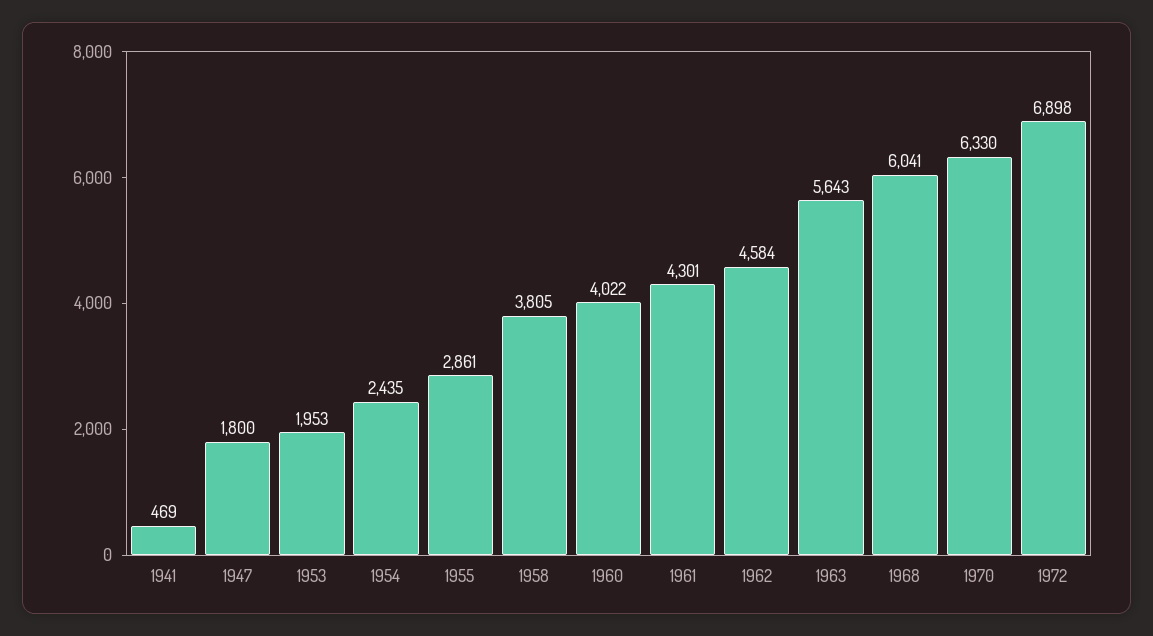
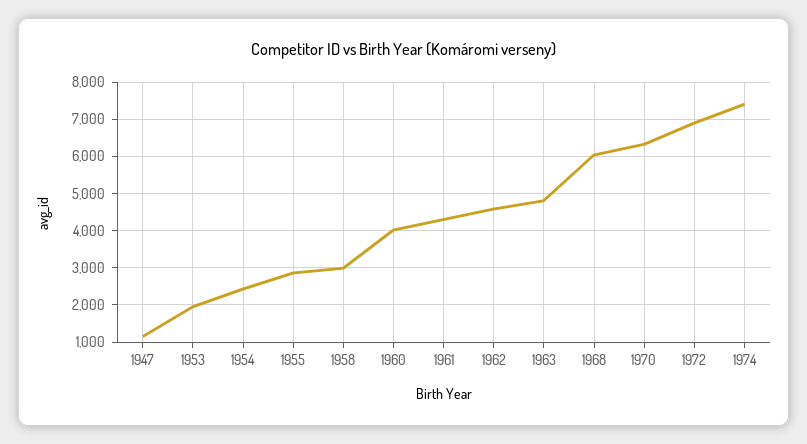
1941: 469 -> none
1947: 1800 -> 1200
1958: 3805 -> 3000
1963: 5643 -> 4800
1974: none -> 7400

